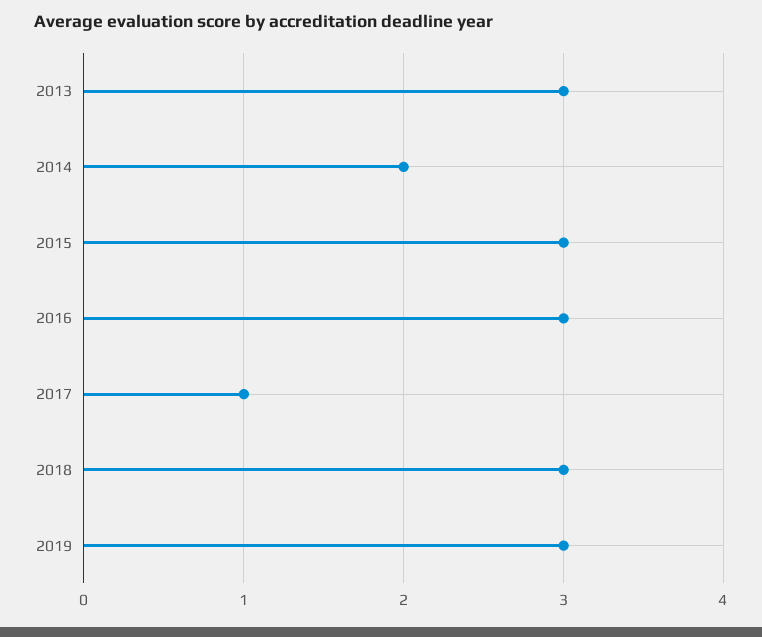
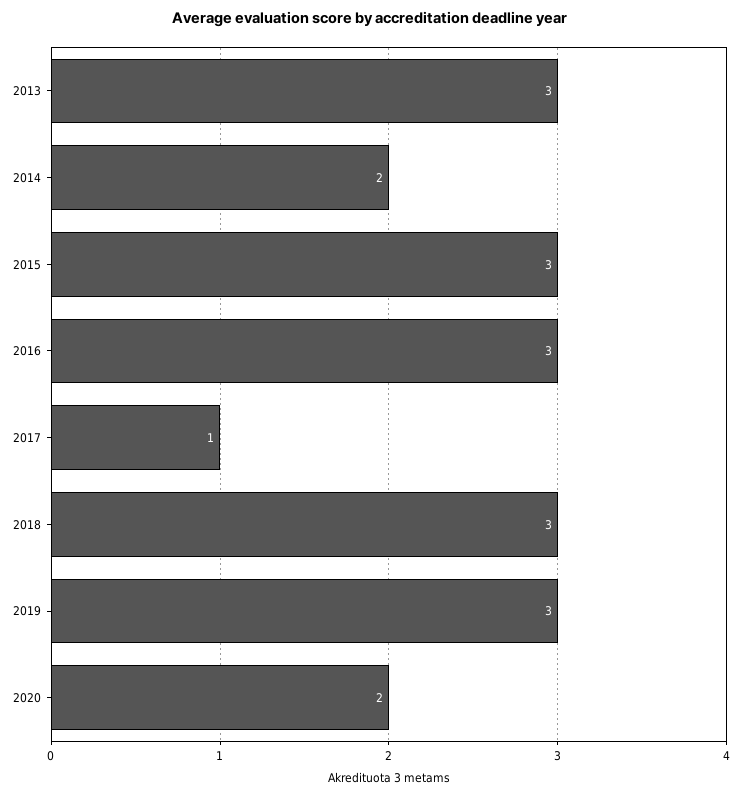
2020: none -> 2

